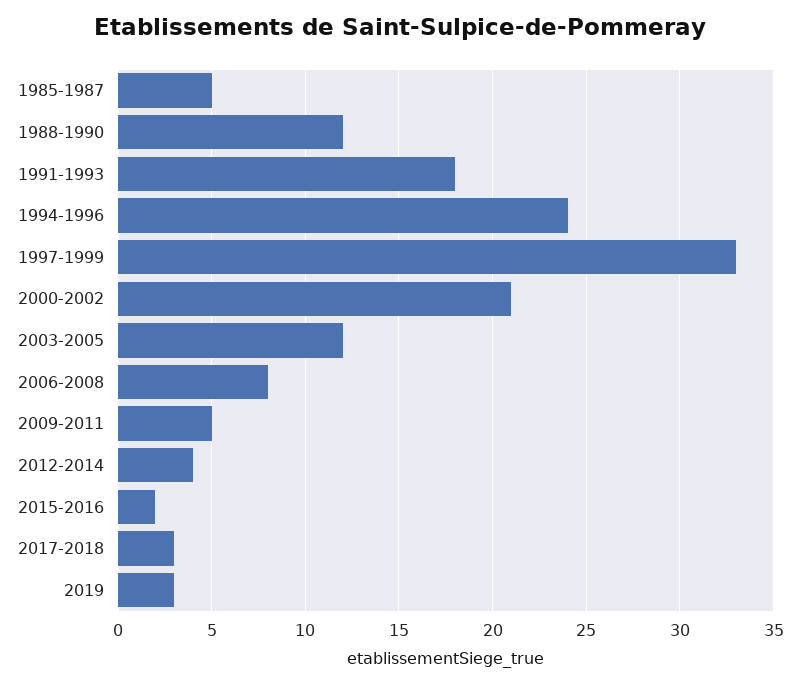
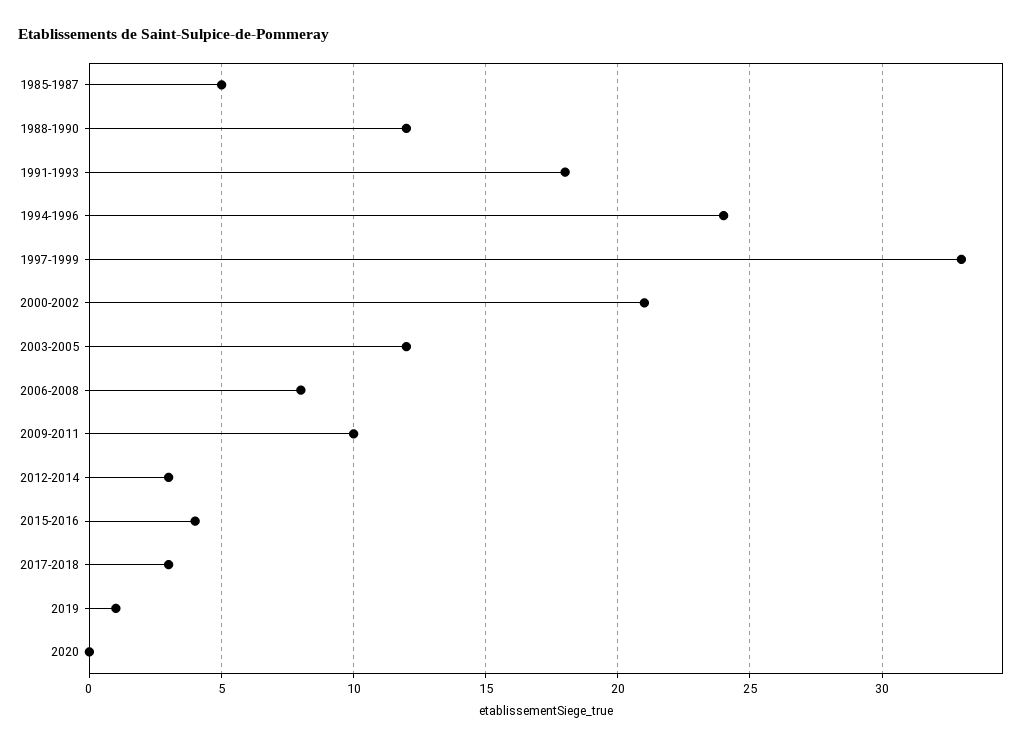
2009-2011: 5 -> 10
2012-2014: 4 -> 3
2015-2016: 2 -> 4
2019: 3 -> 1
2020: none -> 0

